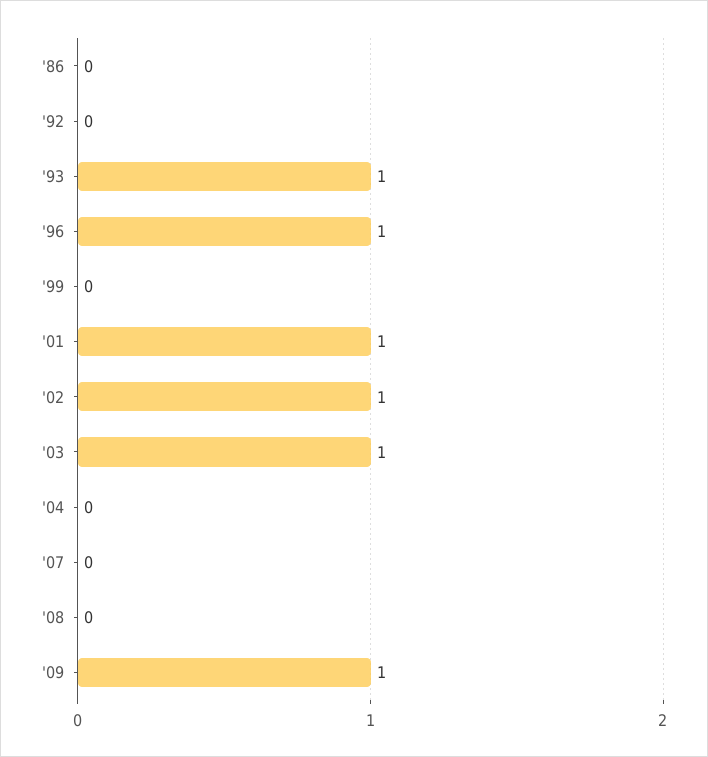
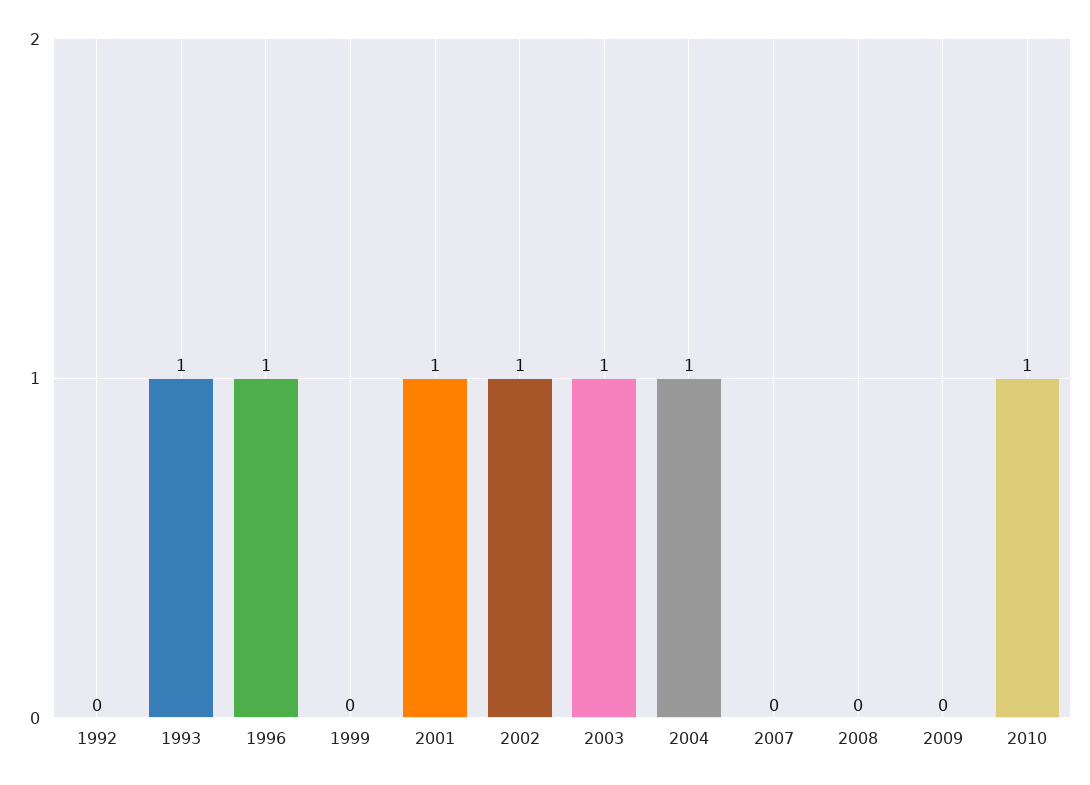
'86: 0 -> none
'04: 0 -> 1
'09: 1 -> 0
2010: none -> 1

